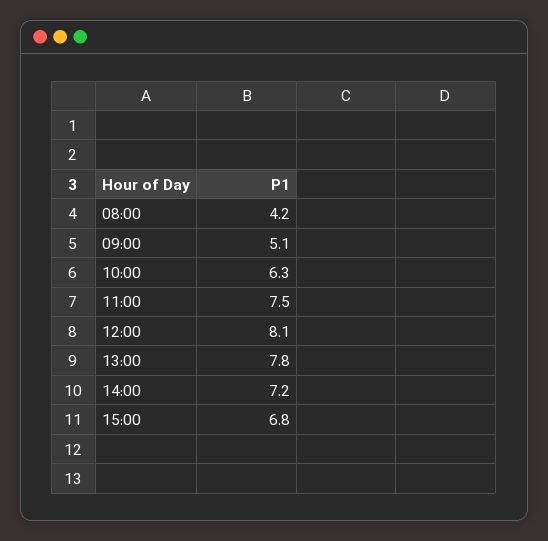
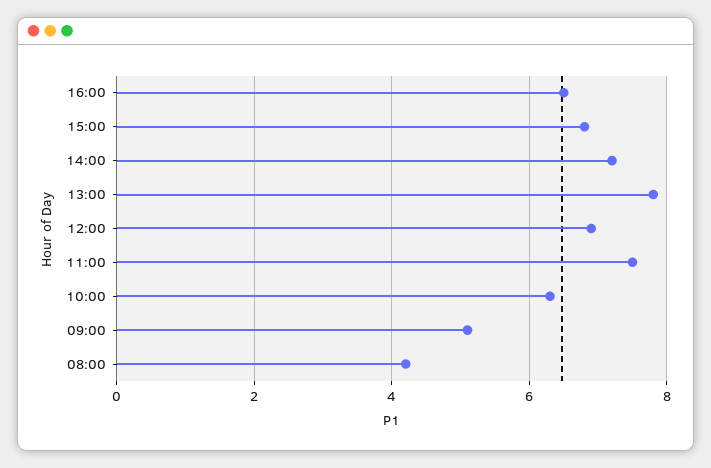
12:00: 8.1 -> 7
16:00: none -> 6.5

